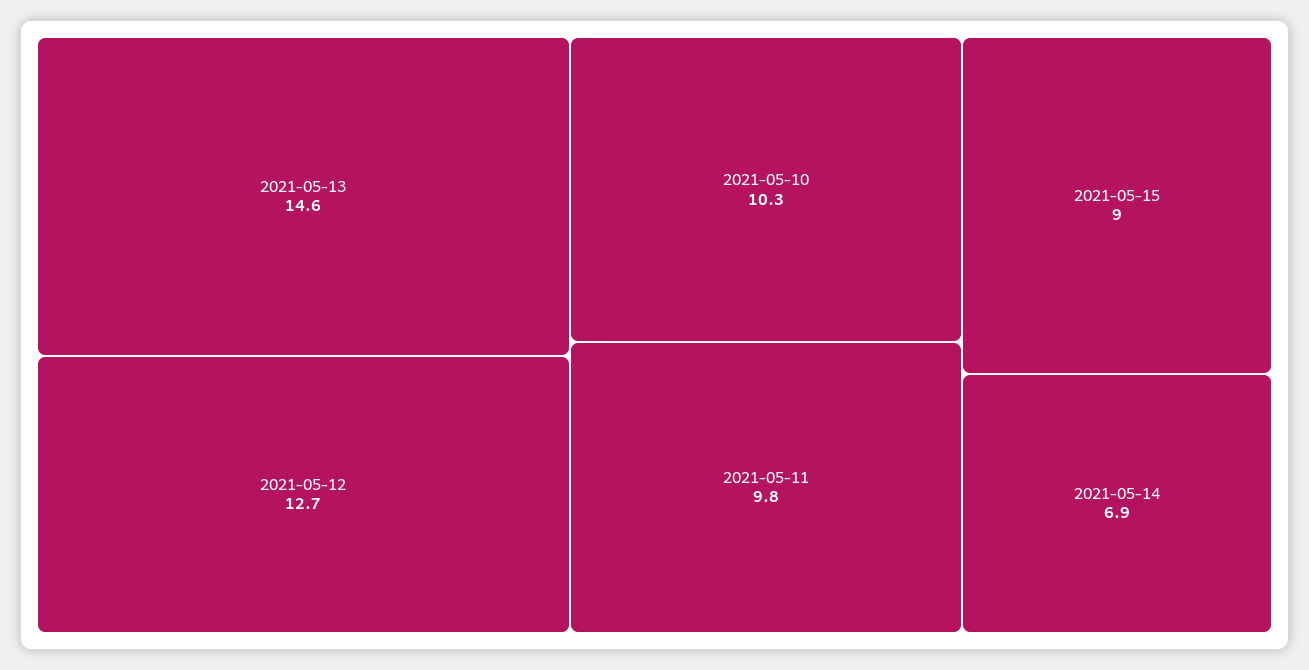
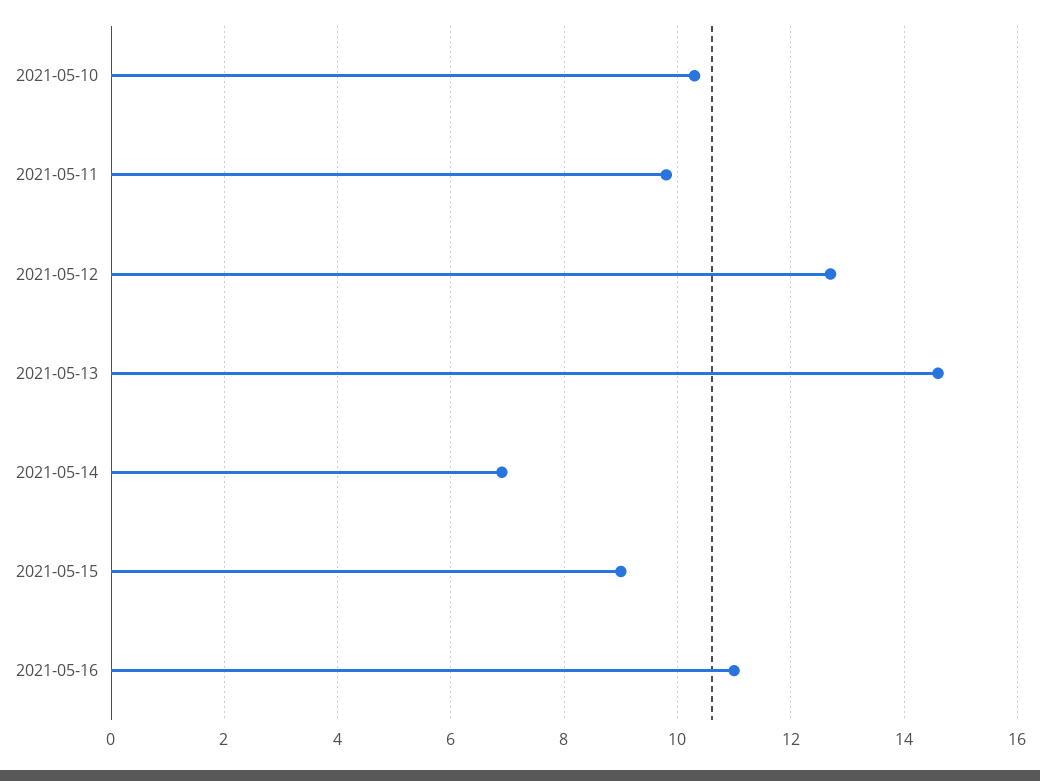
2021-05-16: none -> 11

